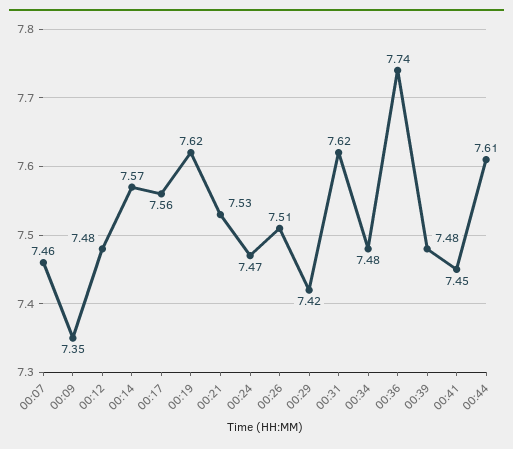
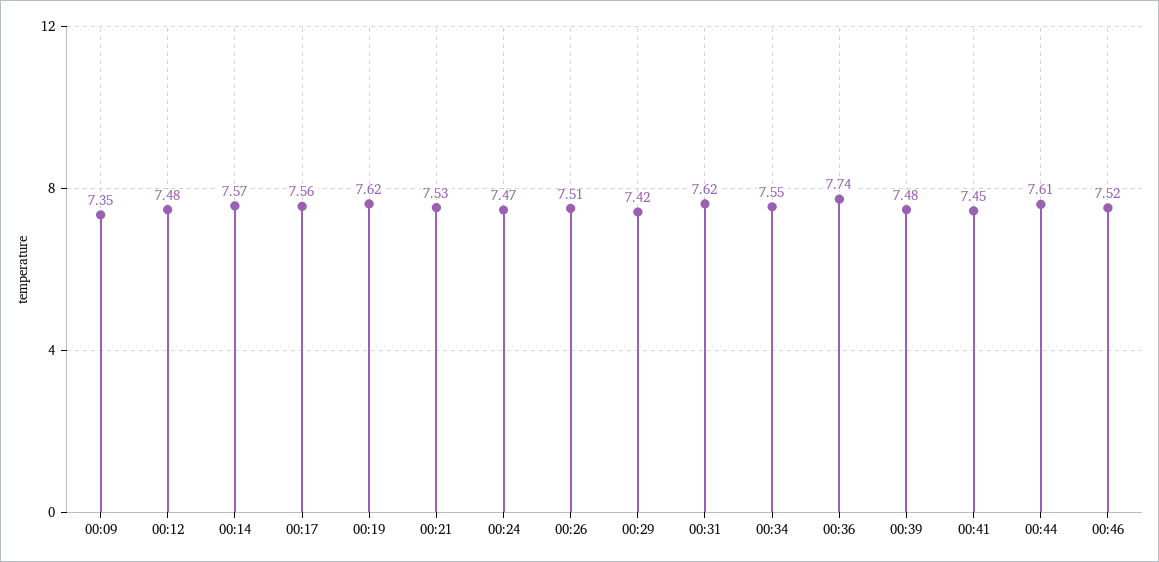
00:07: 7.46 -> none
00:34: 7.48 -> 7.55
00:46: none -> 7.52

